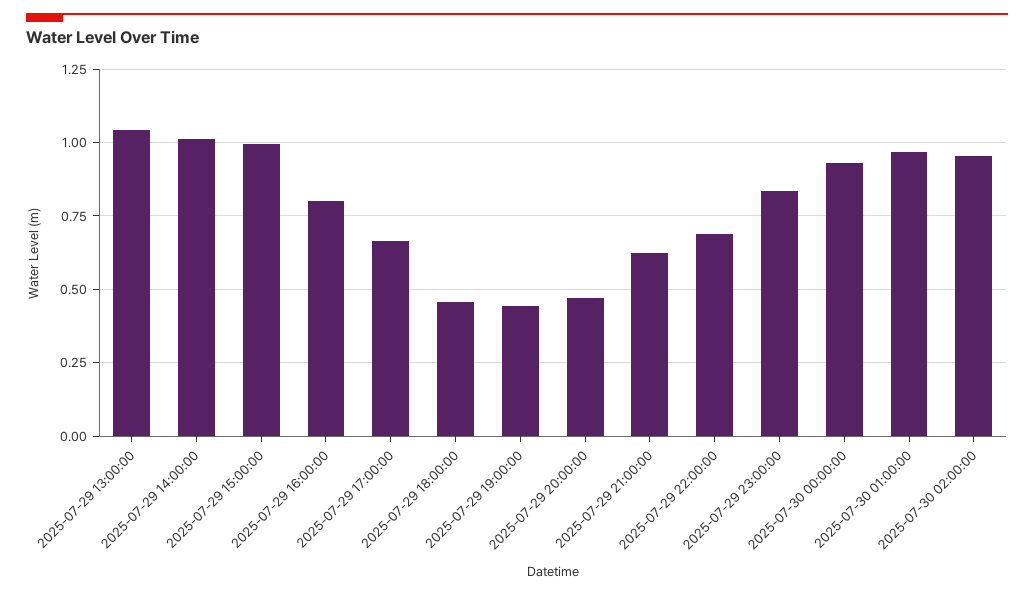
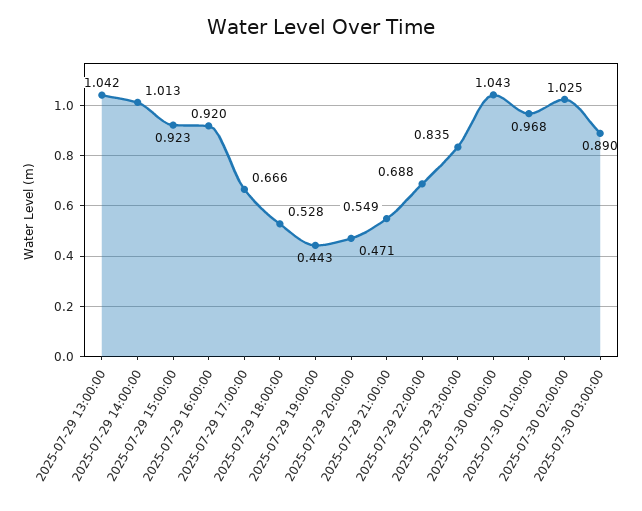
2025-07-29 15:00:00: 1 -> 0.923
2025-07-29 16:00:00: 0.8 -> 0.92
2025-07-29 18:00:00: 0.45 -> 0.528
2025-07-29 21:00:00: 0.625 -> 0.549
2025-07-30 00:00:00: 0.925 -> 1.043
2025-07-30 02:00:00: 0.95 -> 1.025
2025-07-30 03:00:00: none -> 0.89

